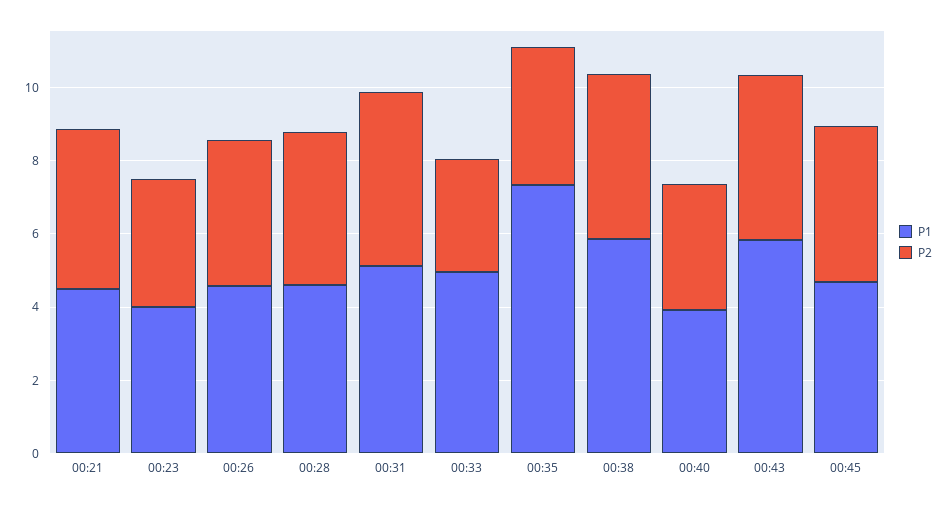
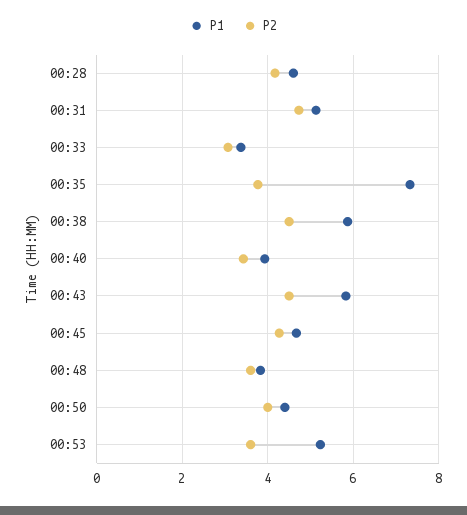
P1, 00:21: 4.5 -> none
P2, 00:21: 4.5 -> none
P1, 00:23: 4 -> none
P2, 00:23: 3.5 -> none
P1, 00:26: 4.5 -> none
P2, 00:26: 4 -> none
P1, 00:33: 5 -> 3.4
P1, 00:48: none -> 3.8
P2, 00:48: none -> 3.6
P1, 00:50: none -> 4.4
P2, 00:50: none -> 4
P1, 00:53: none -> 5.2
P2, 00:53: none -> 3.6

